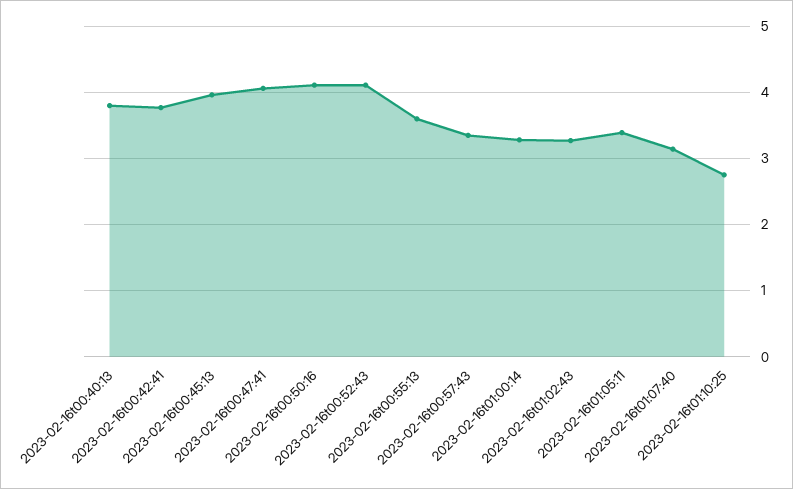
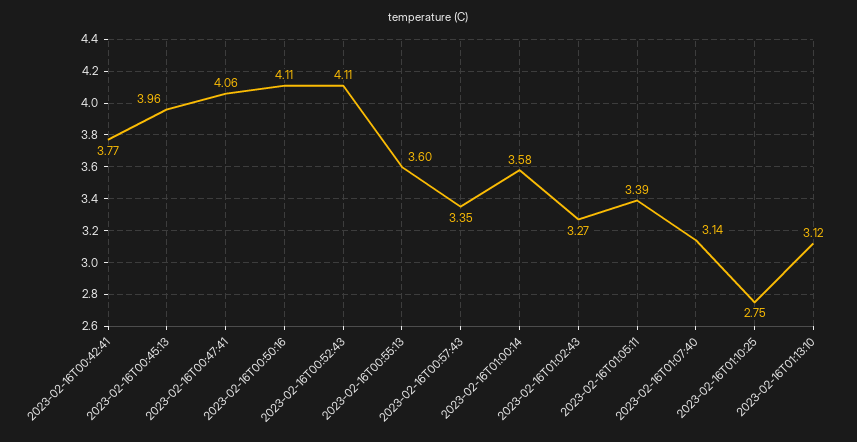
2023-02-16t00:40:13: 3.8 -> none
2023-02-16t01:00:14: 3.3 -> 3.58
2023-02-16T01:13:10: none -> 3.12

